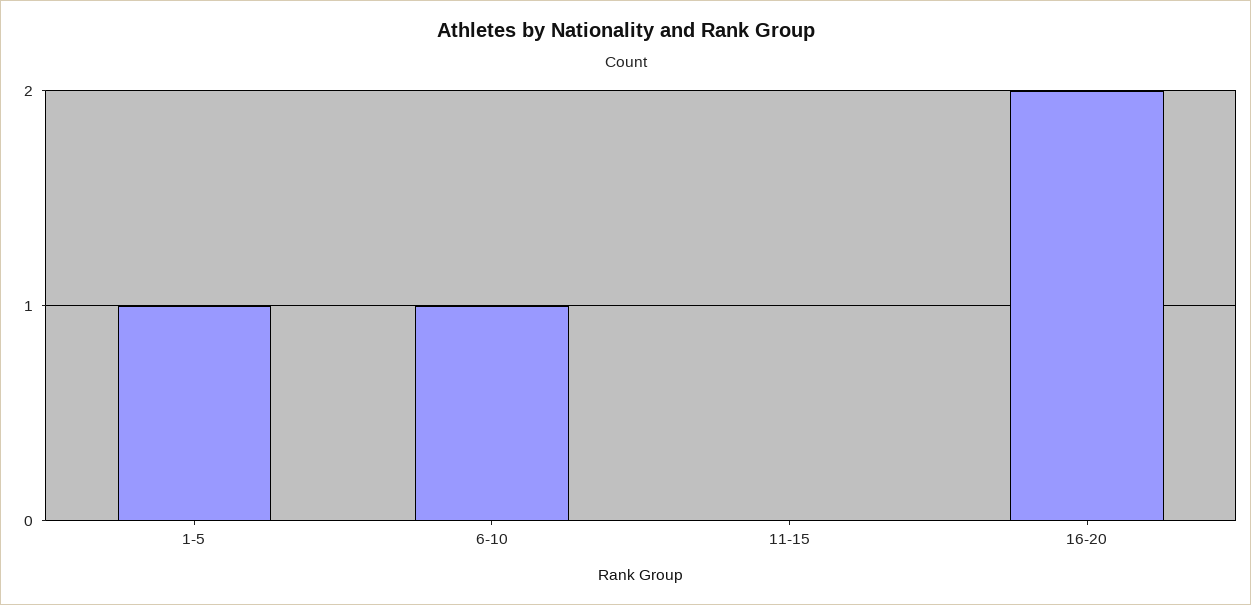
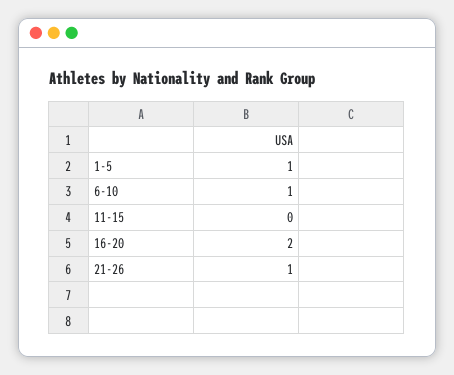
21-26: none -> 1

